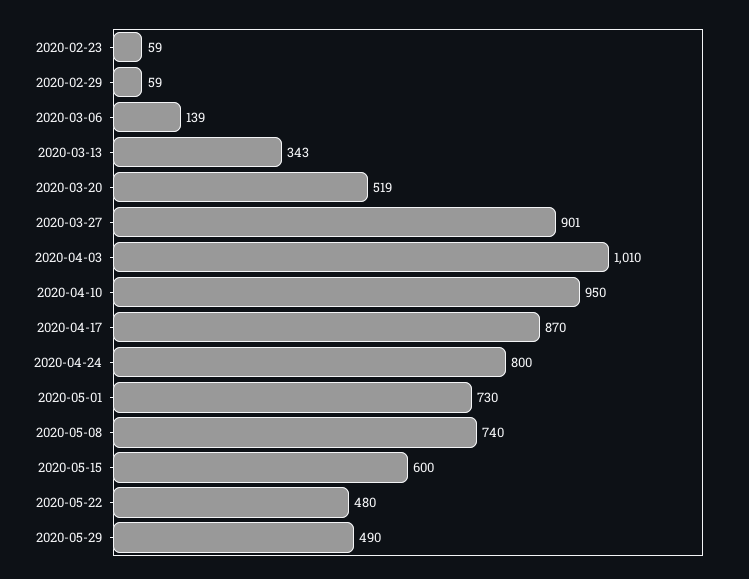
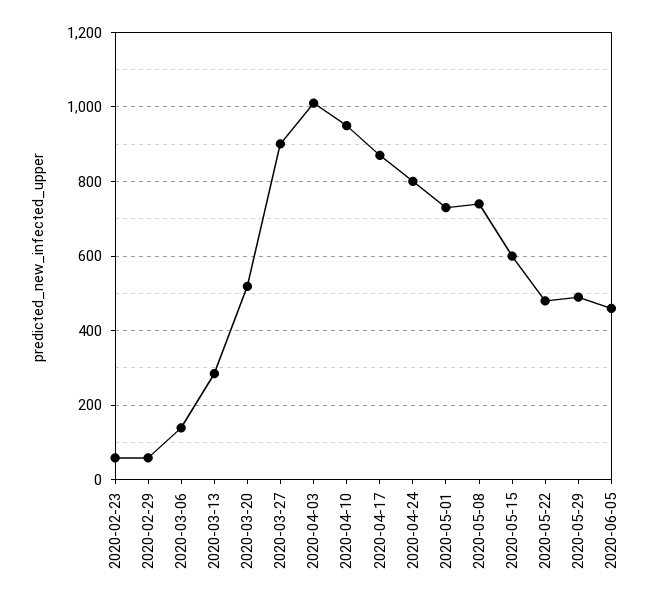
2020-03-13: 343 -> 280
2020-06-05: none -> 460

